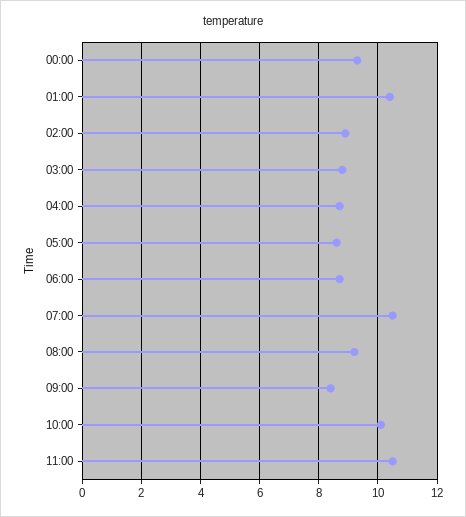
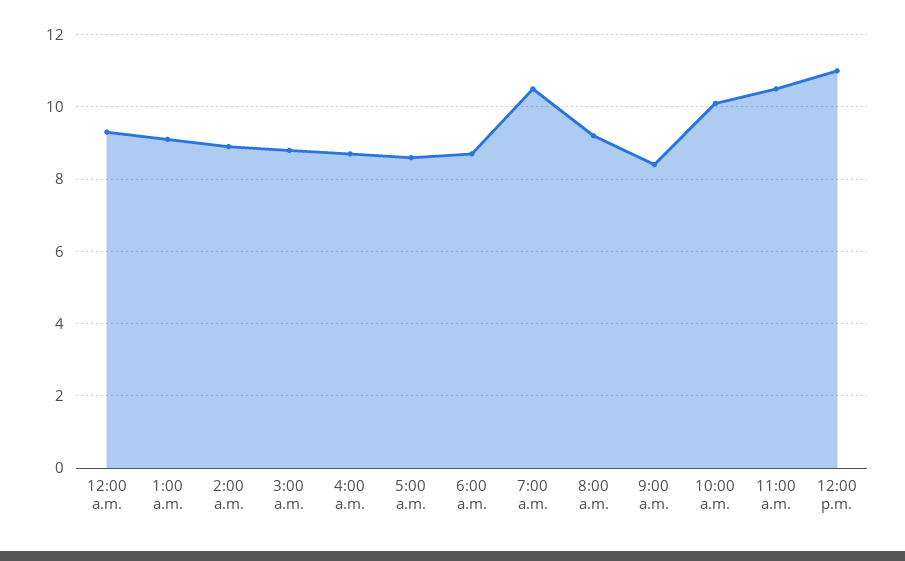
01:00: 10.5 -> 9
12:00 p.m.: none -> 11

